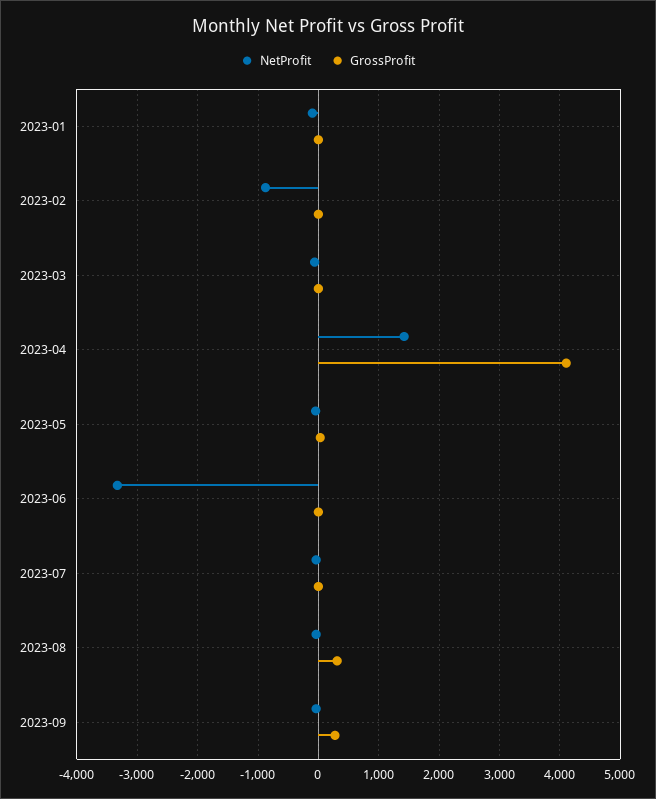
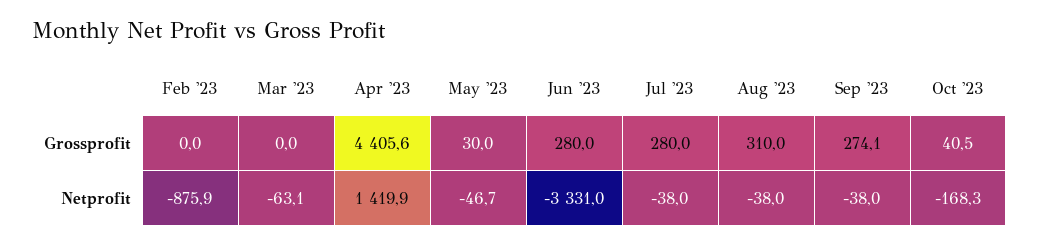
NetProfit, 2023-01: -100 -> none
GrossProfit, 2023-01: 0 -> none
GrossProfit, 2023-04: 4100 -> 4405.6
GrossProfit, 2023-06: 0 -> 280
GrossProfit, 2023-07: 0 -> 280
GrossProfit, Oct '23: none -> 40.5
NetProfit, Oct '23: none -> -168.3

